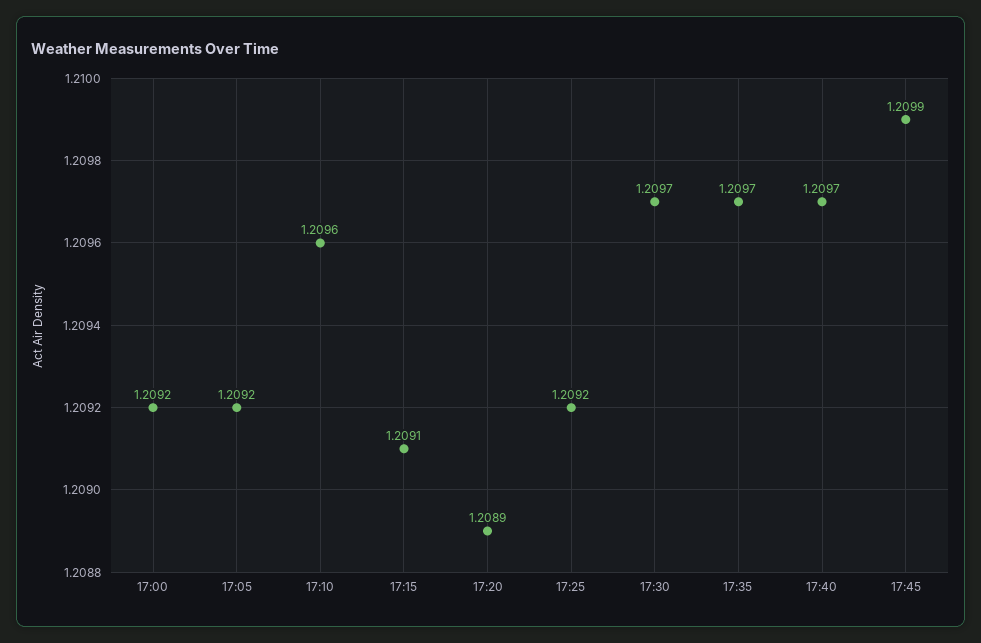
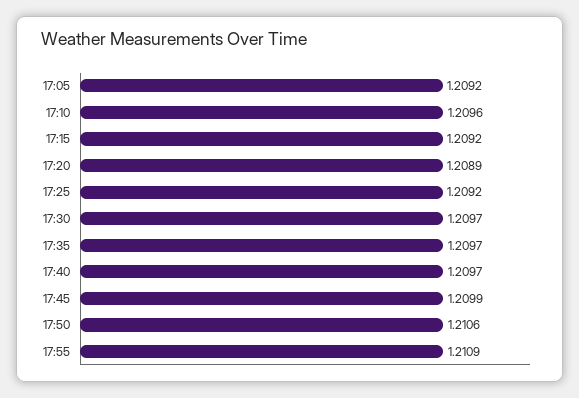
17:00: 1.2092 -> none
17:15: 1.2091 -> 1.2092
17:50: none -> 1.2106
17:55: none -> 1.2109

